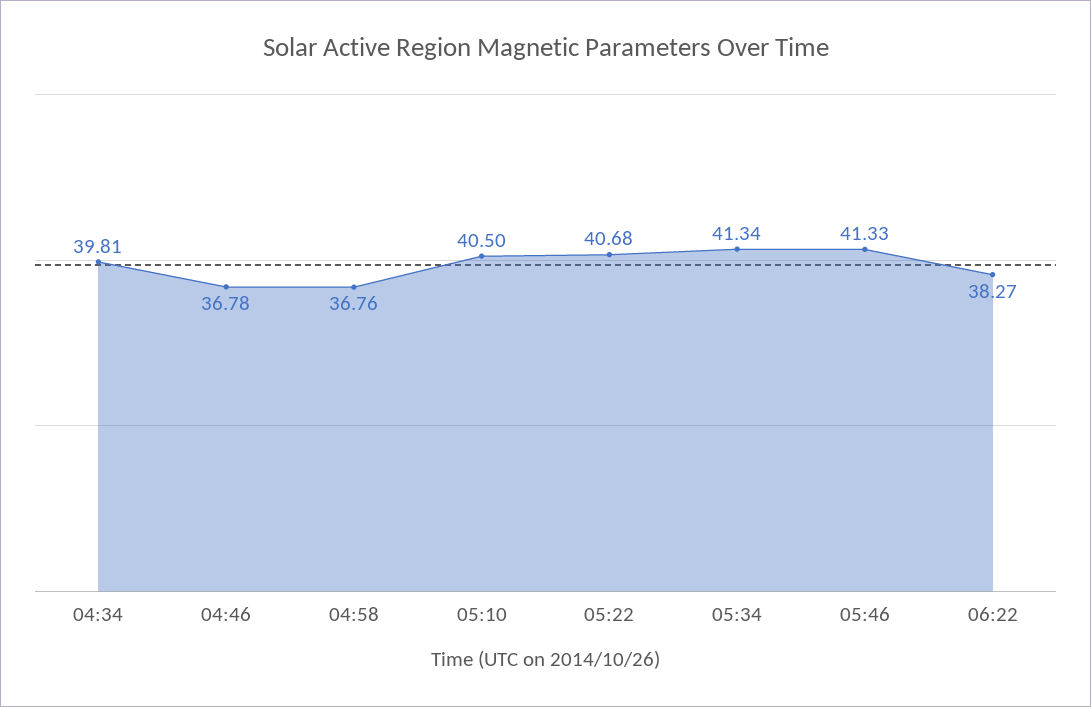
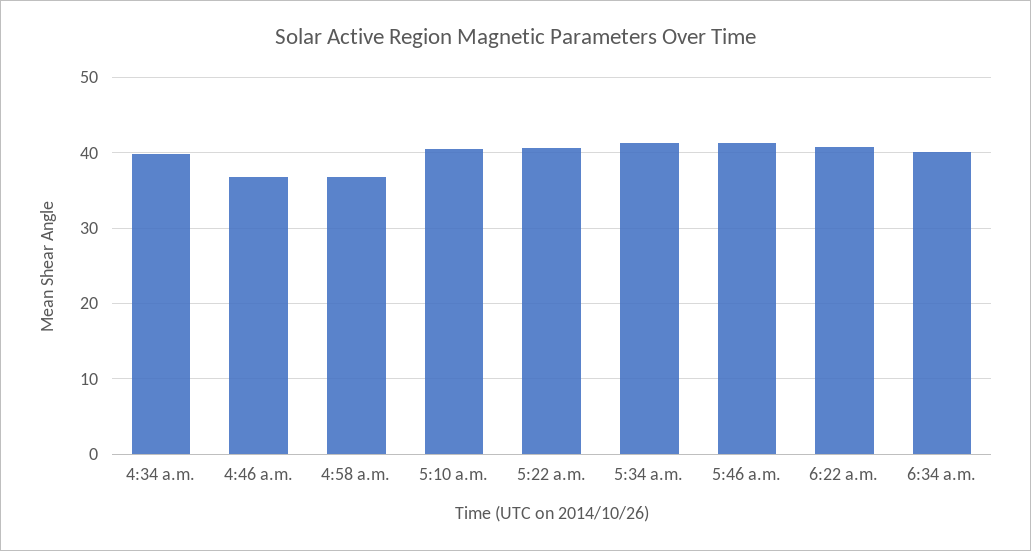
06:22: 38.27 -> 41
6:34 a.m.: none -> 40

